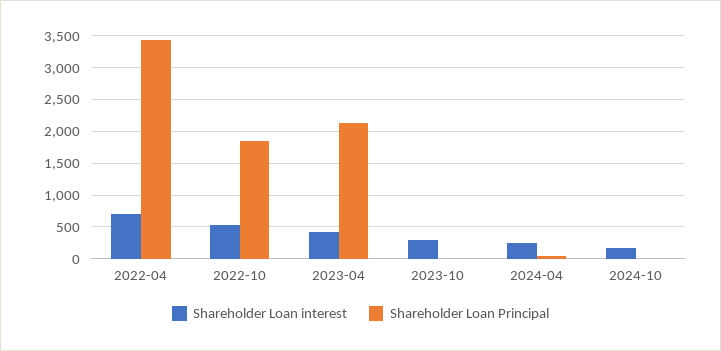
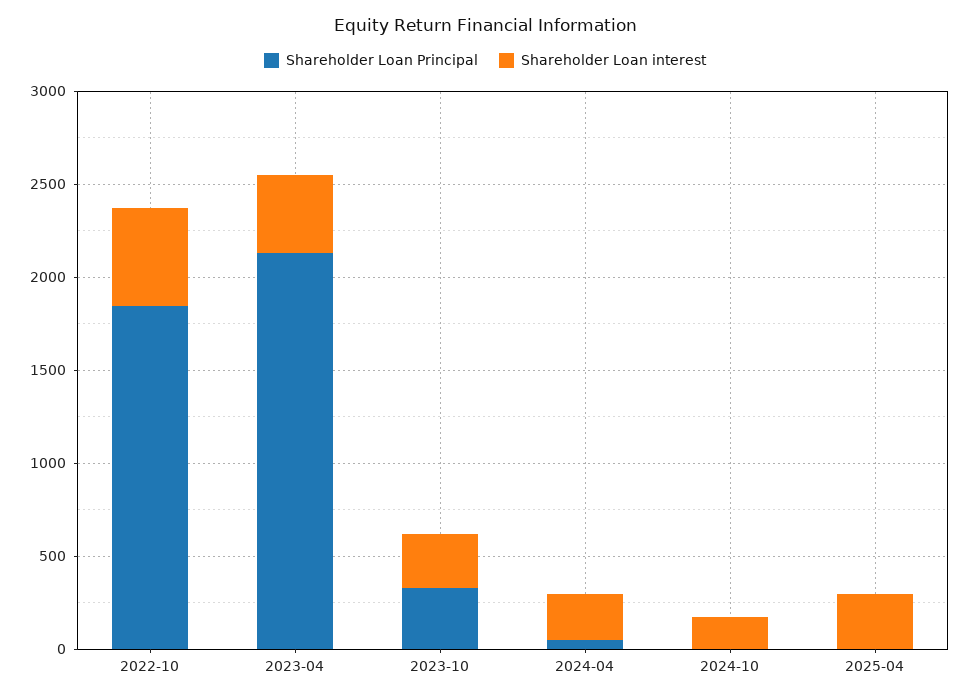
Shareholder Loan interest, 2022-04: 700 -> none
Shareholder Loan Principal, 2022-04: 3400 -> none
Shareholder Loan Principal, 2023-10: 0 -> 300
Shareholder Loan Principal, 2025-04: none -> 0
Shareholder Loan interest, 2025-04: none -> 300

